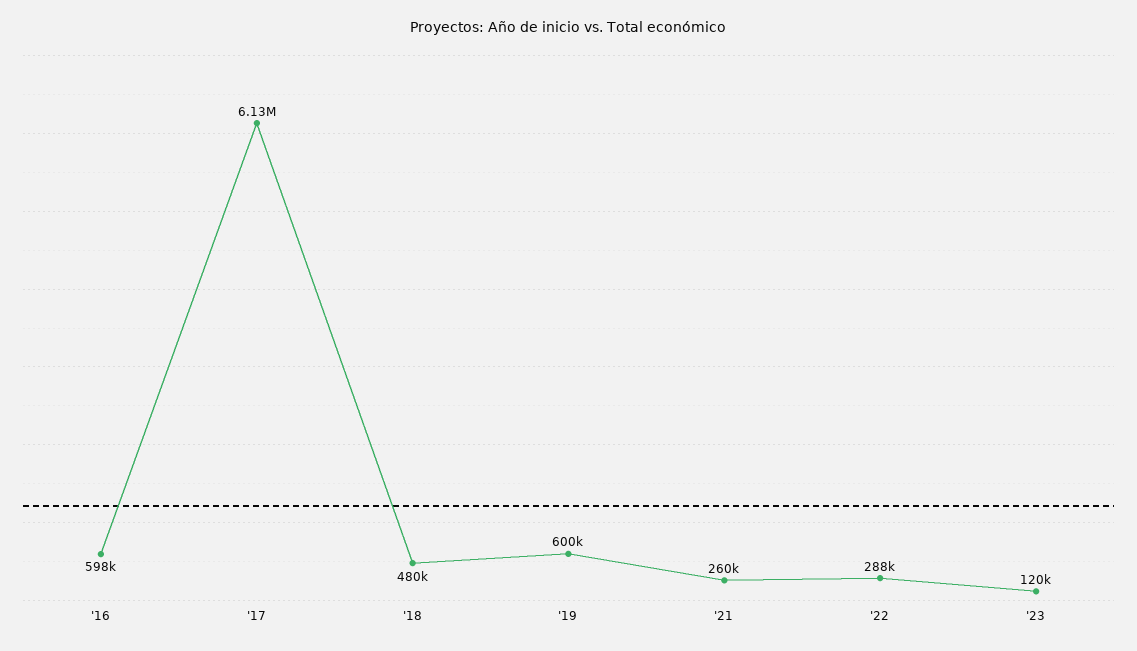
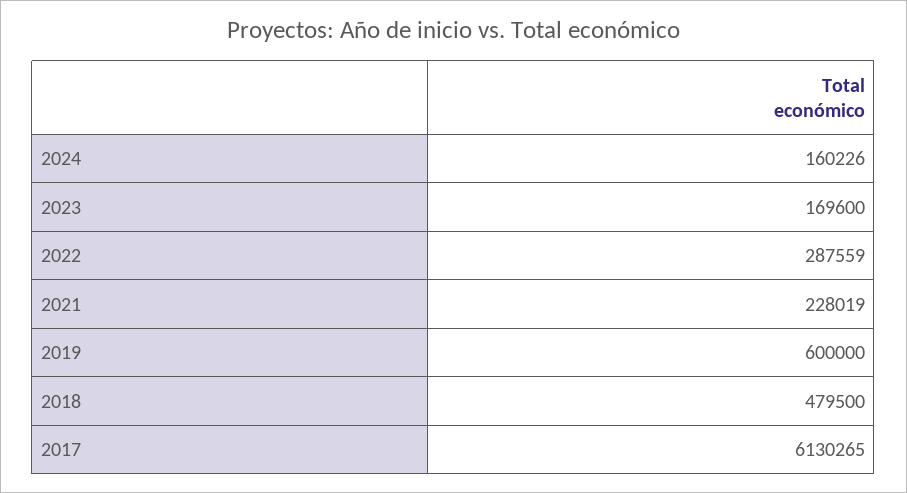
'16: 598000 -> none
'21: 260000 -> 228019
'23: 120000 -> 169600
2024: none -> 160226

